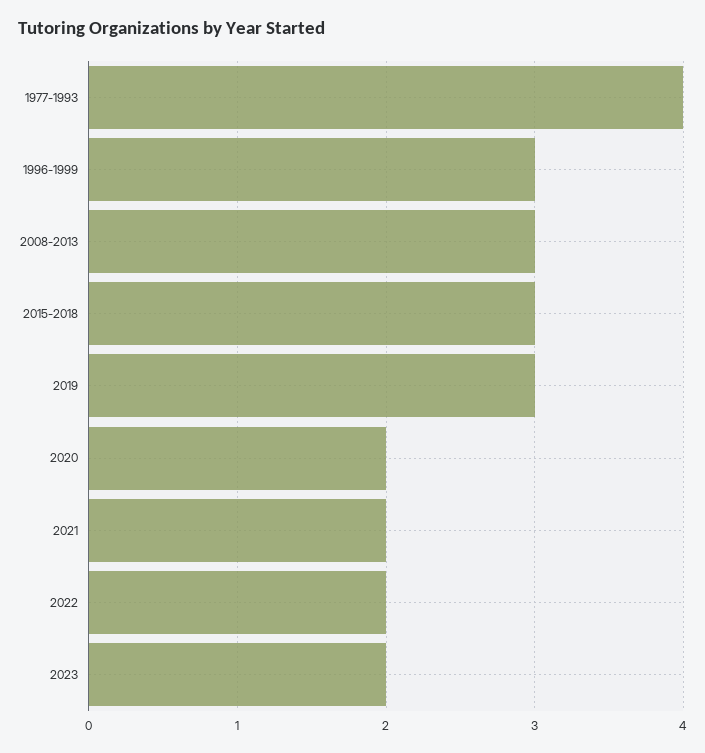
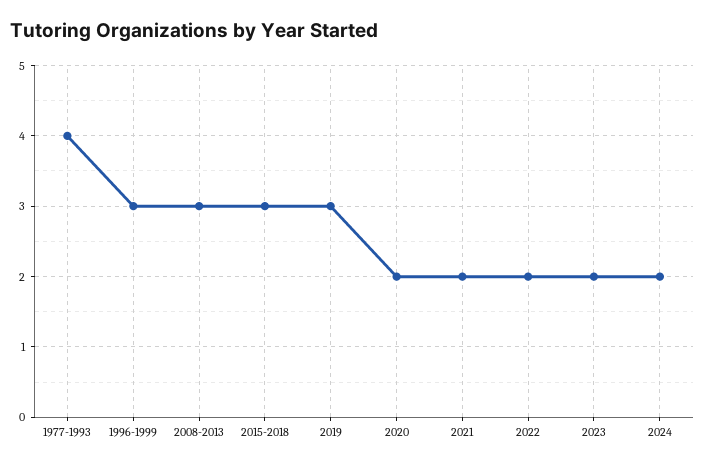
2024: none -> 2

